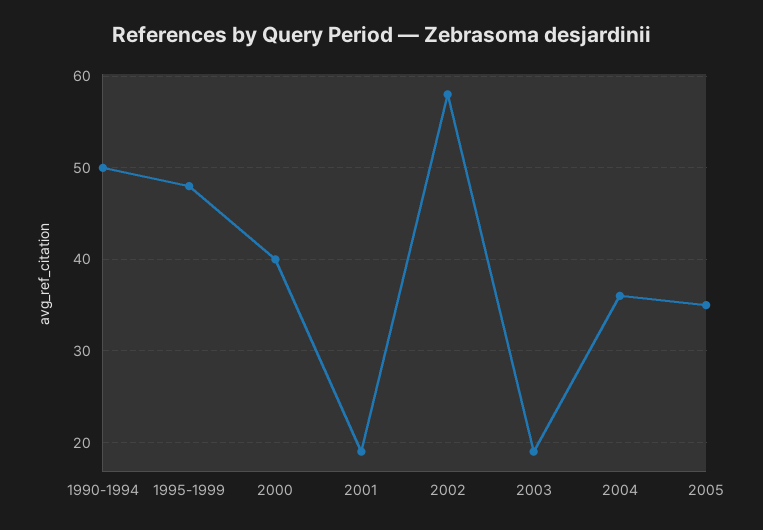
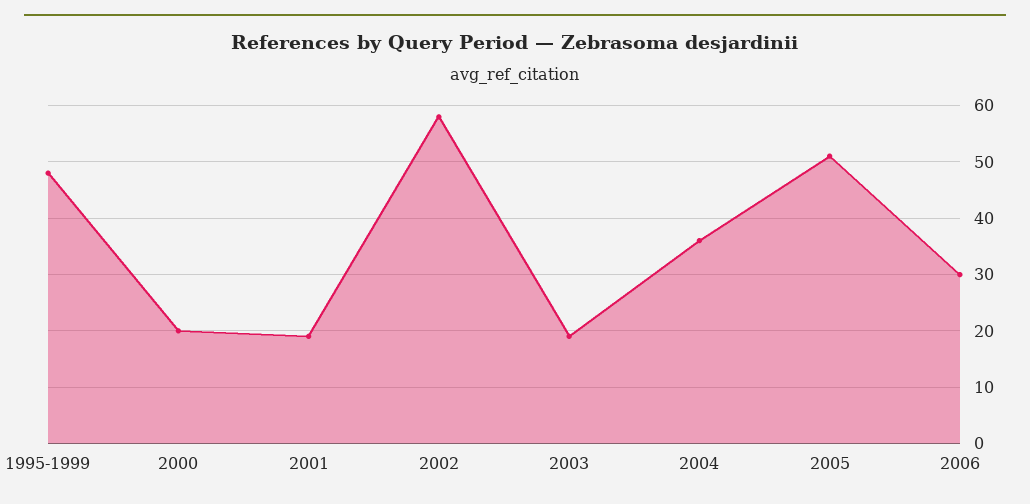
1990-1994: 50 -> none
2000: 40 -> 20
2005: 35 -> 50
2006: none -> 30

